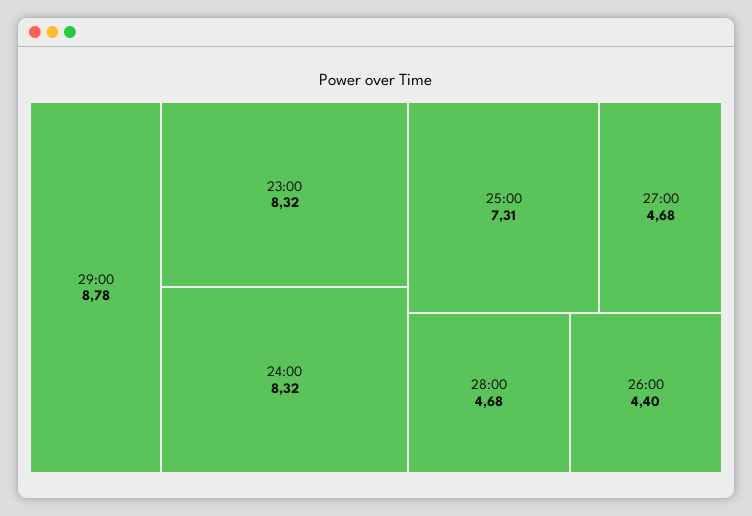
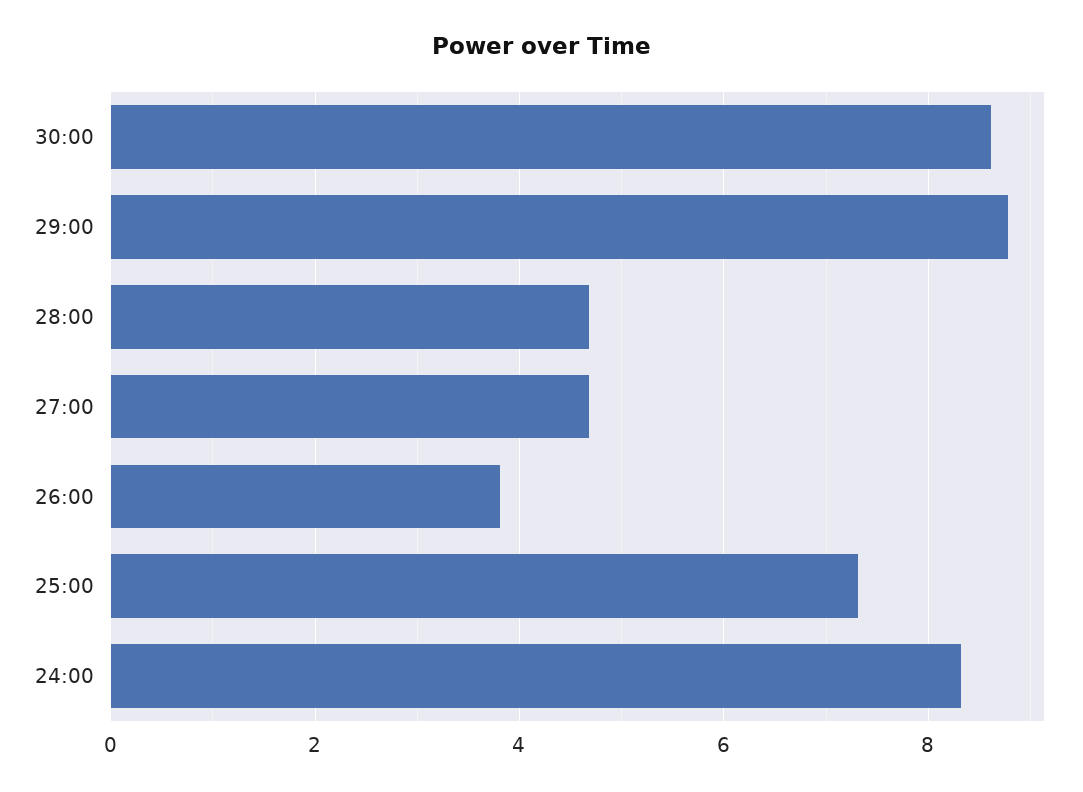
23:00: 8.32 -> none
26:00: 4.4 -> 3.8
30:00: none -> 8.6

